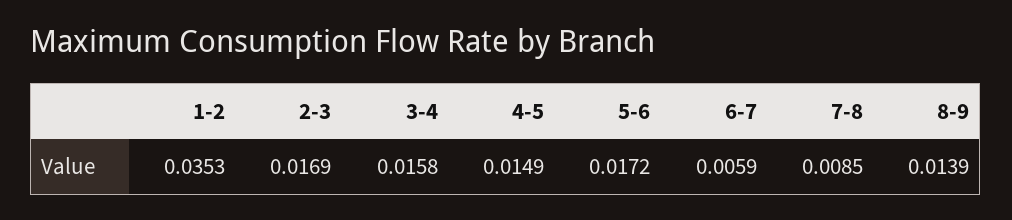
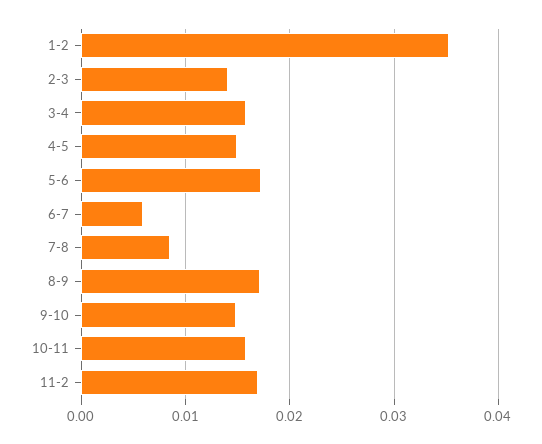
2-3: 0.0169 -> 0.014
8-9: 0.0139 -> 0.017
9-10: none -> 0.015
10-11: none -> 0.016
11-2: none -> 0.017

